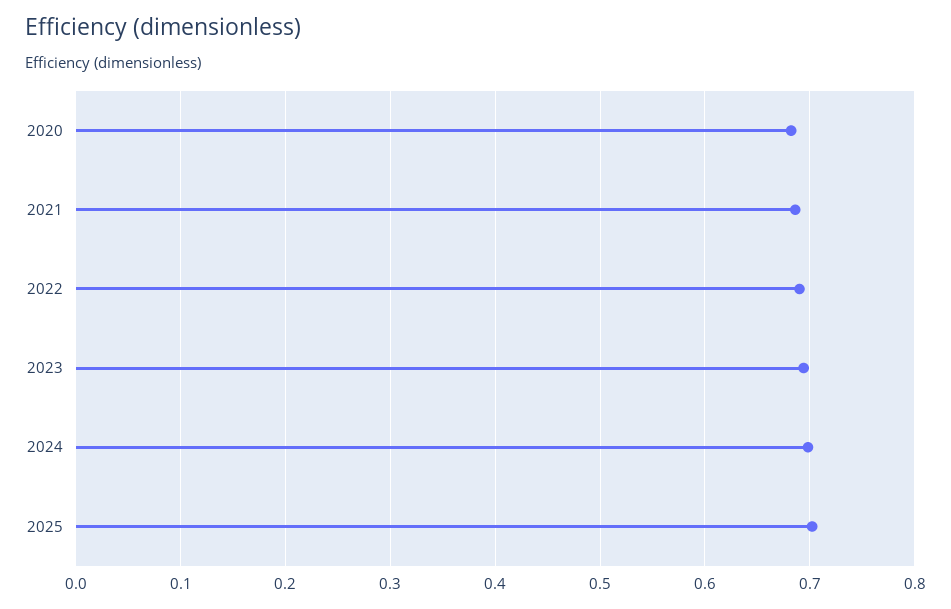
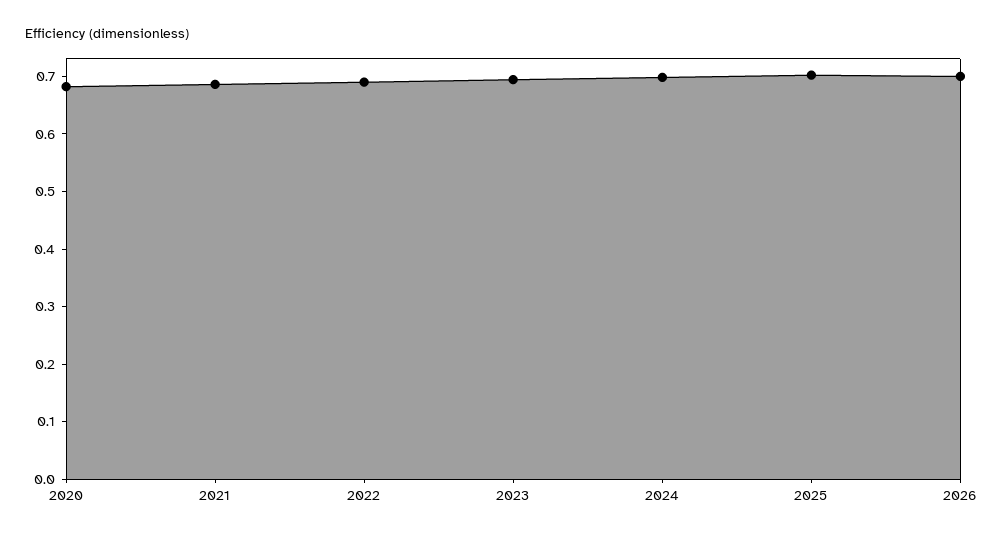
2026: none -> 0.7

